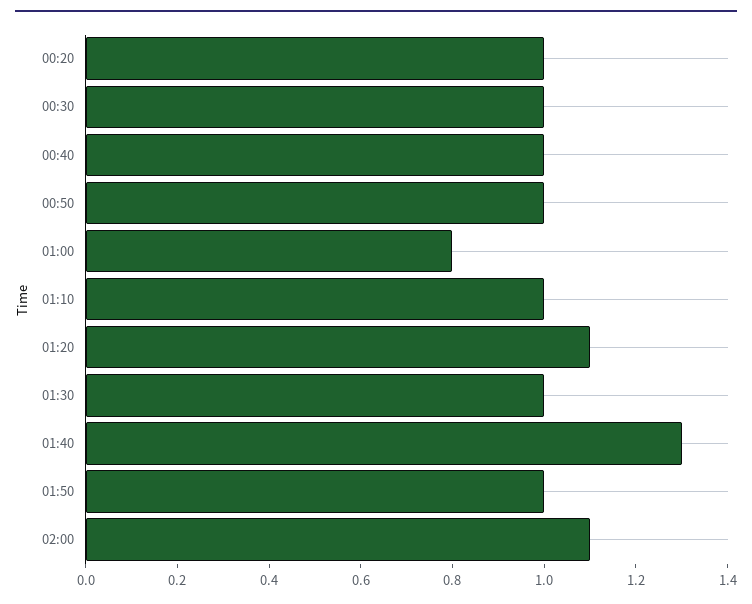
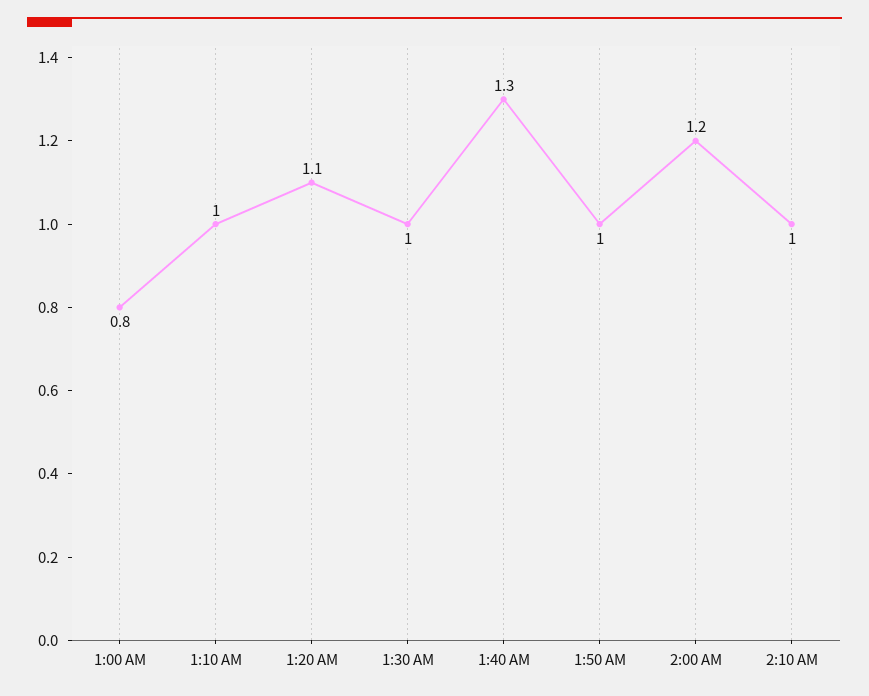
00:20: 1 -> none
00:30: 1 -> none
00:40: 1 -> none
00:50: 1 -> none
02:00: 1.1 -> 1.2
2:10 AM: none -> 1

